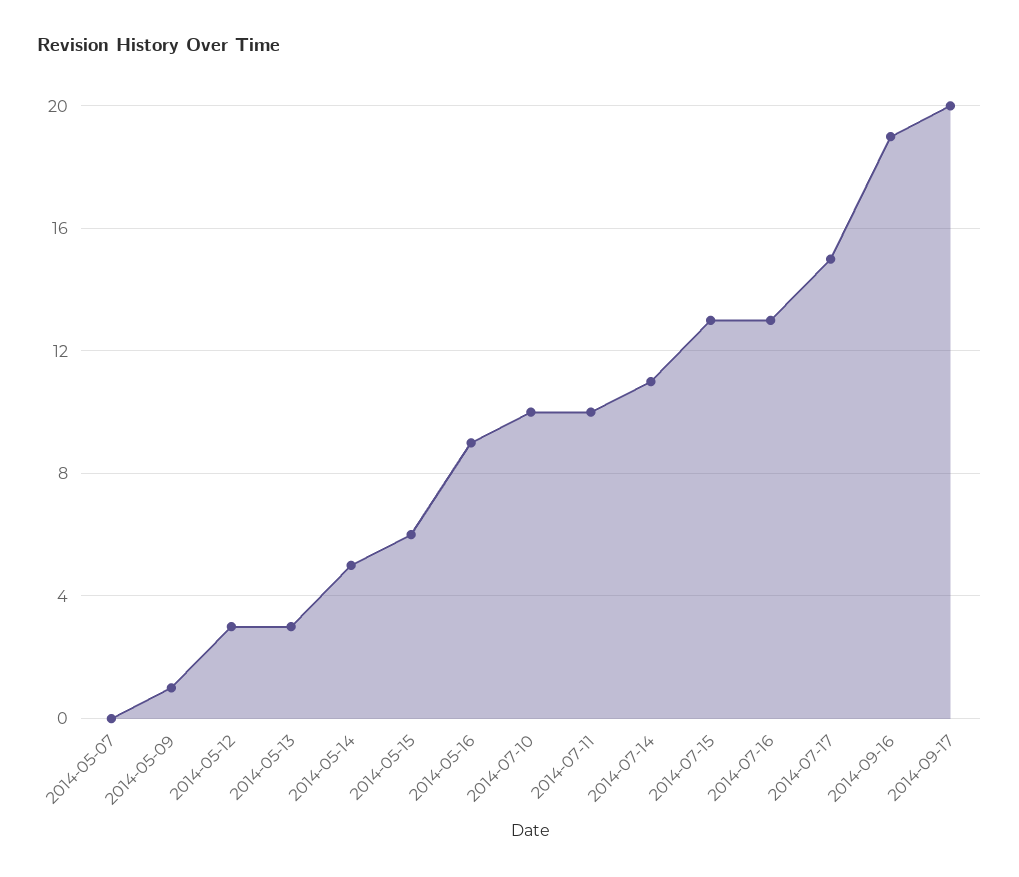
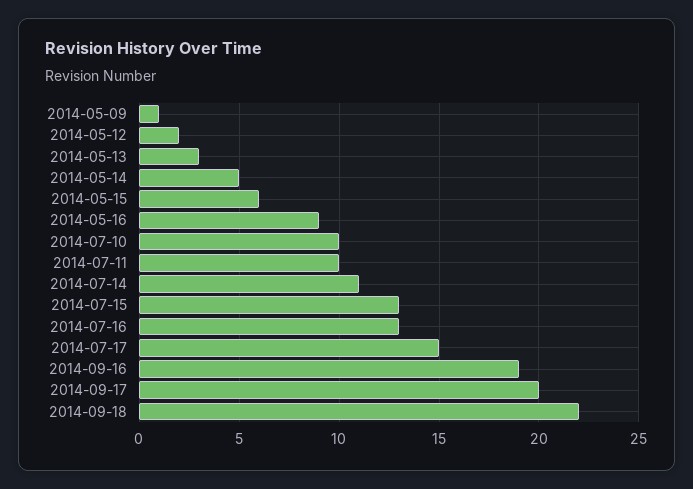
2014-05-07: 0 -> none
2014-05-12: 3 -> 2
2014-09-18: none -> 22

